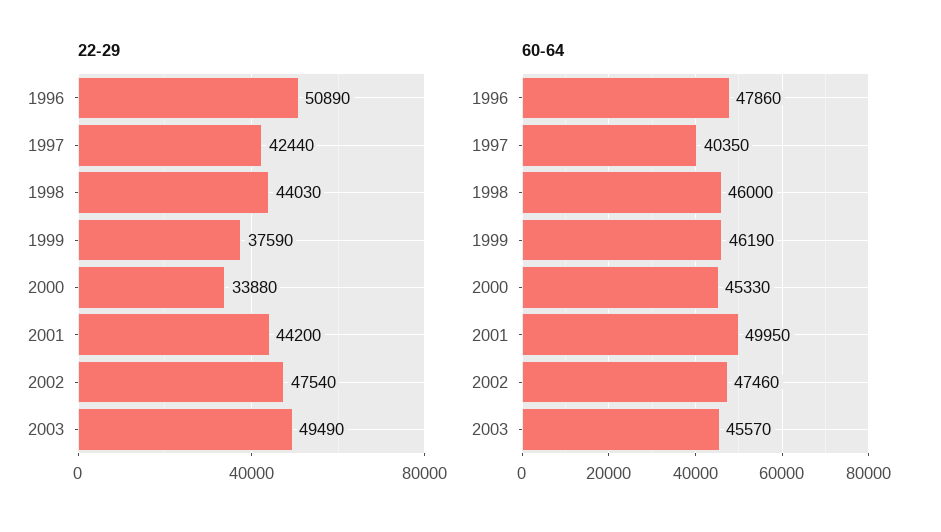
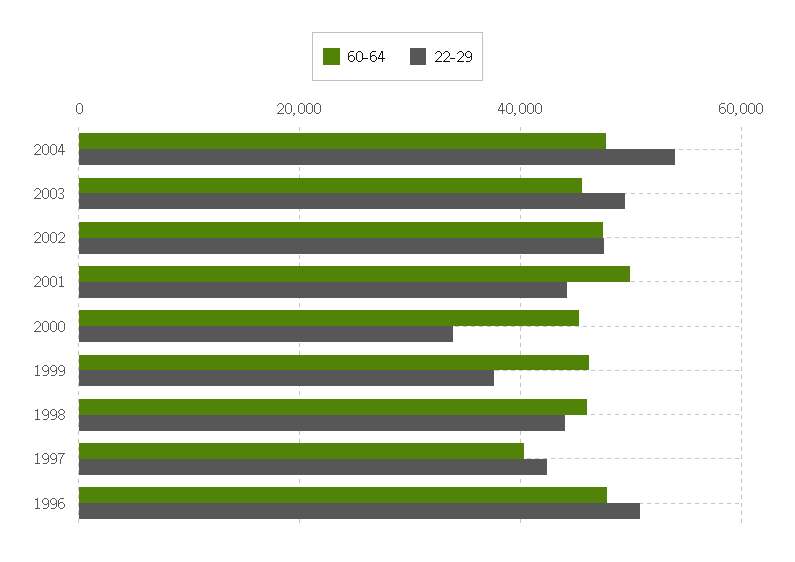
60-64, 2004: none -> 48000
22-29, 2004: none -> 54000

